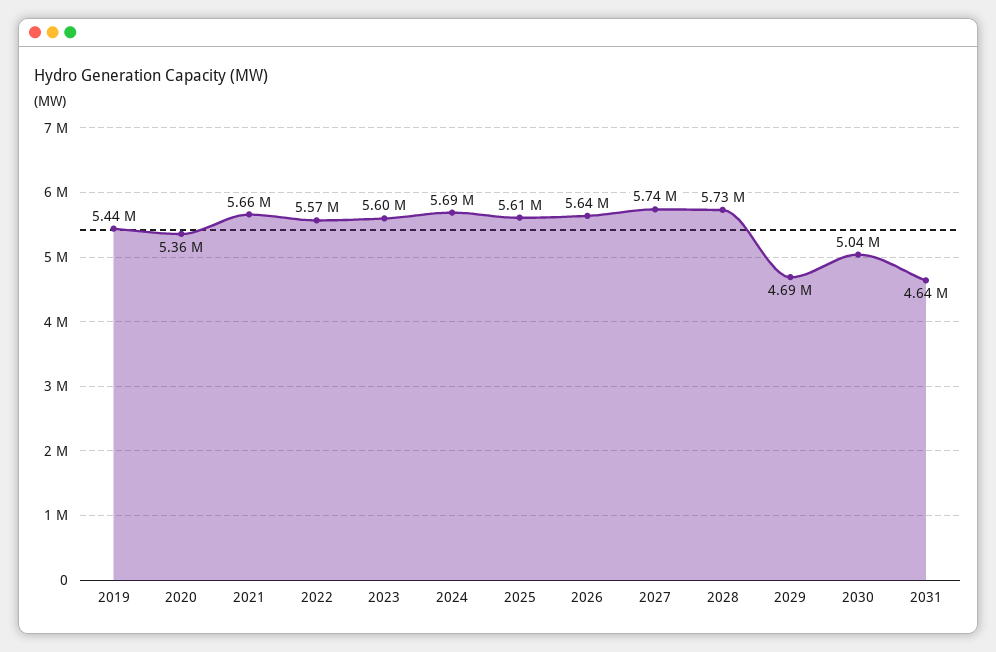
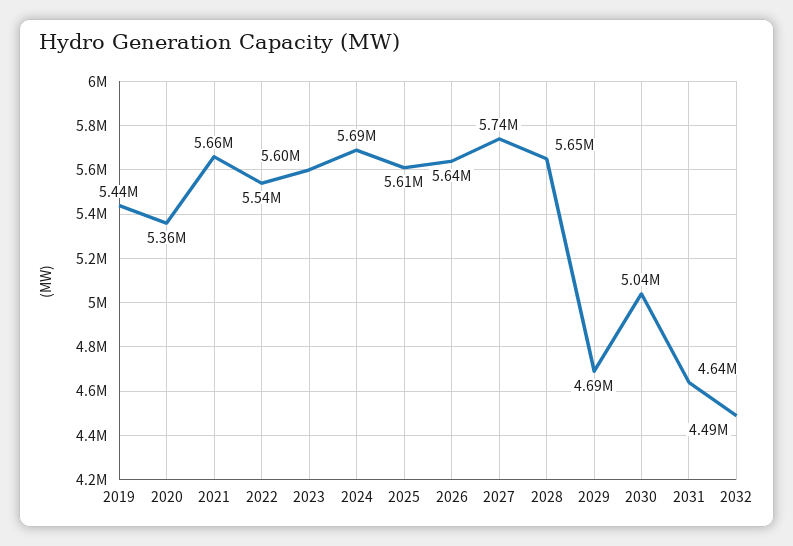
2022: 5570000 -> 5540000
2028: 5730000 -> 5650000
2032: none -> 4490000

